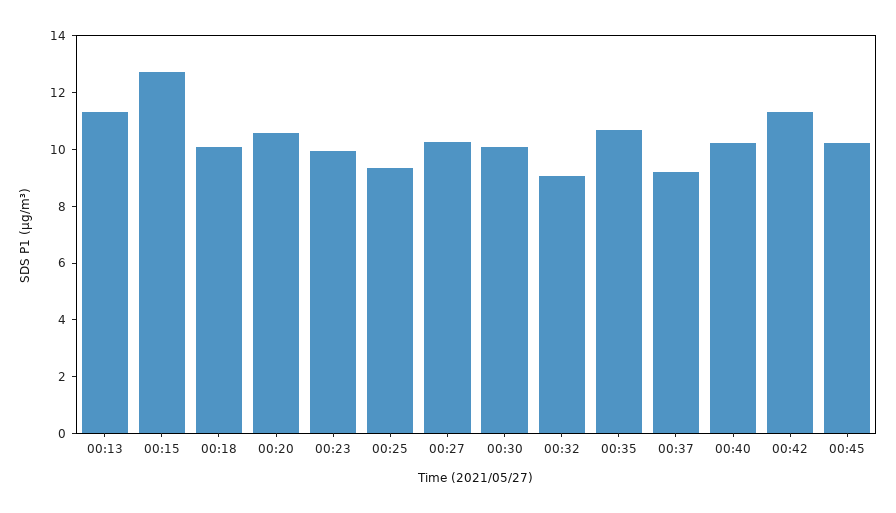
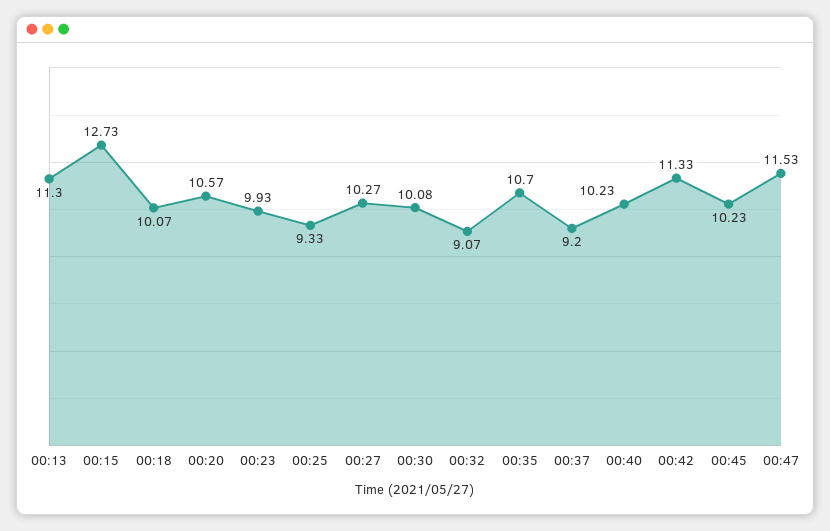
00:47: none -> 11.53

